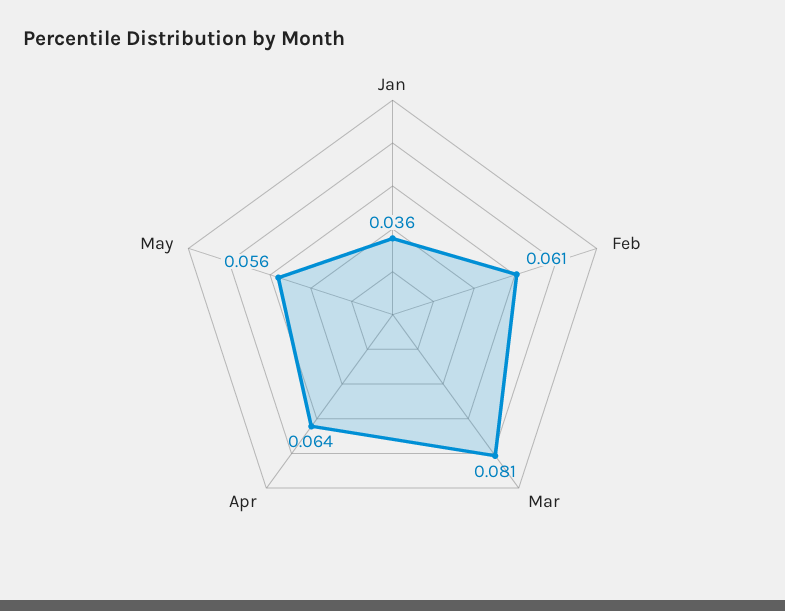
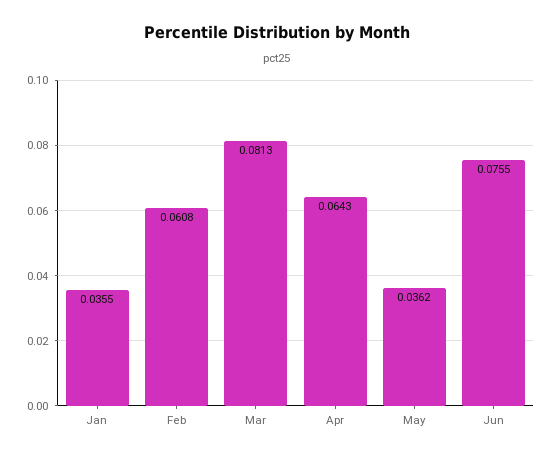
May: 0.056 -> 0.0362
Jun: none -> 0.0755

